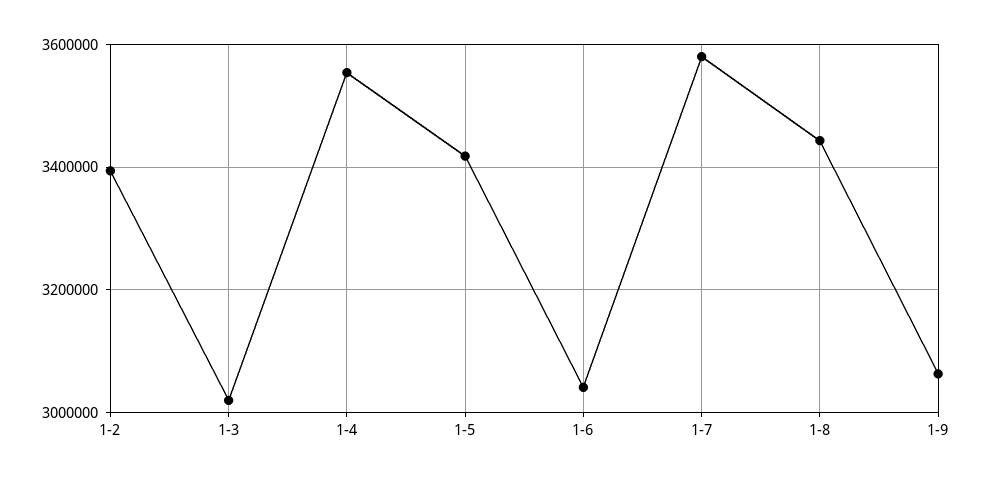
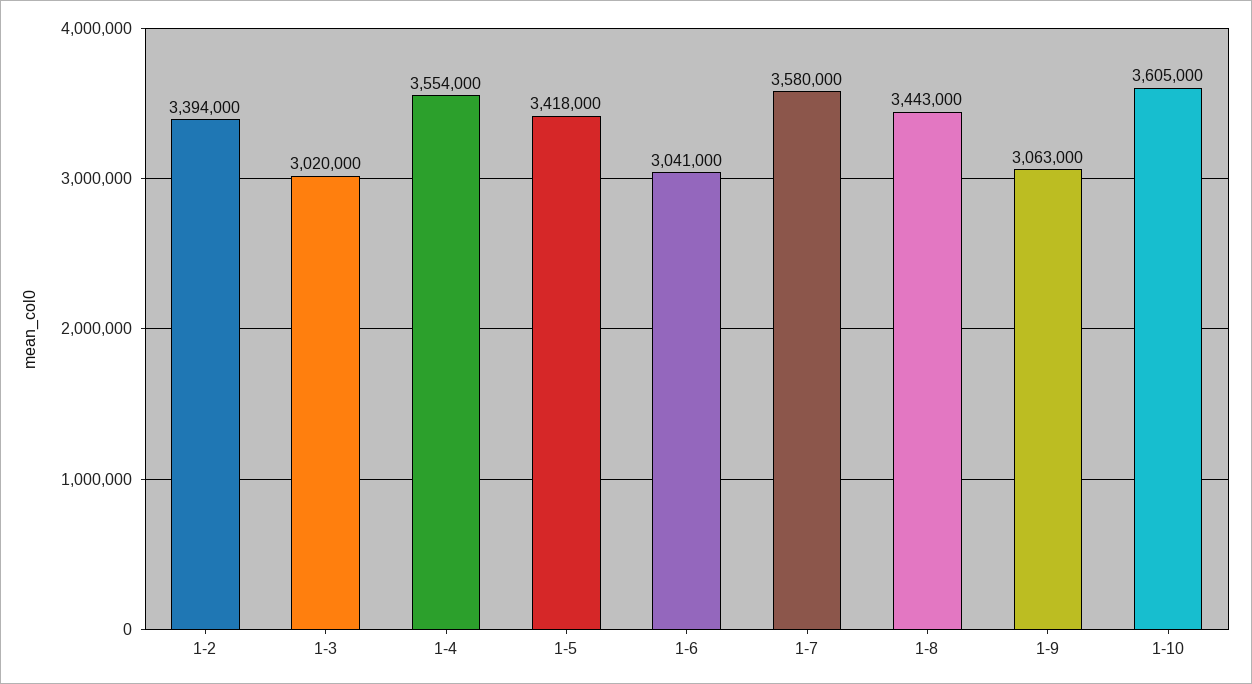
1-10: none -> 3605000

